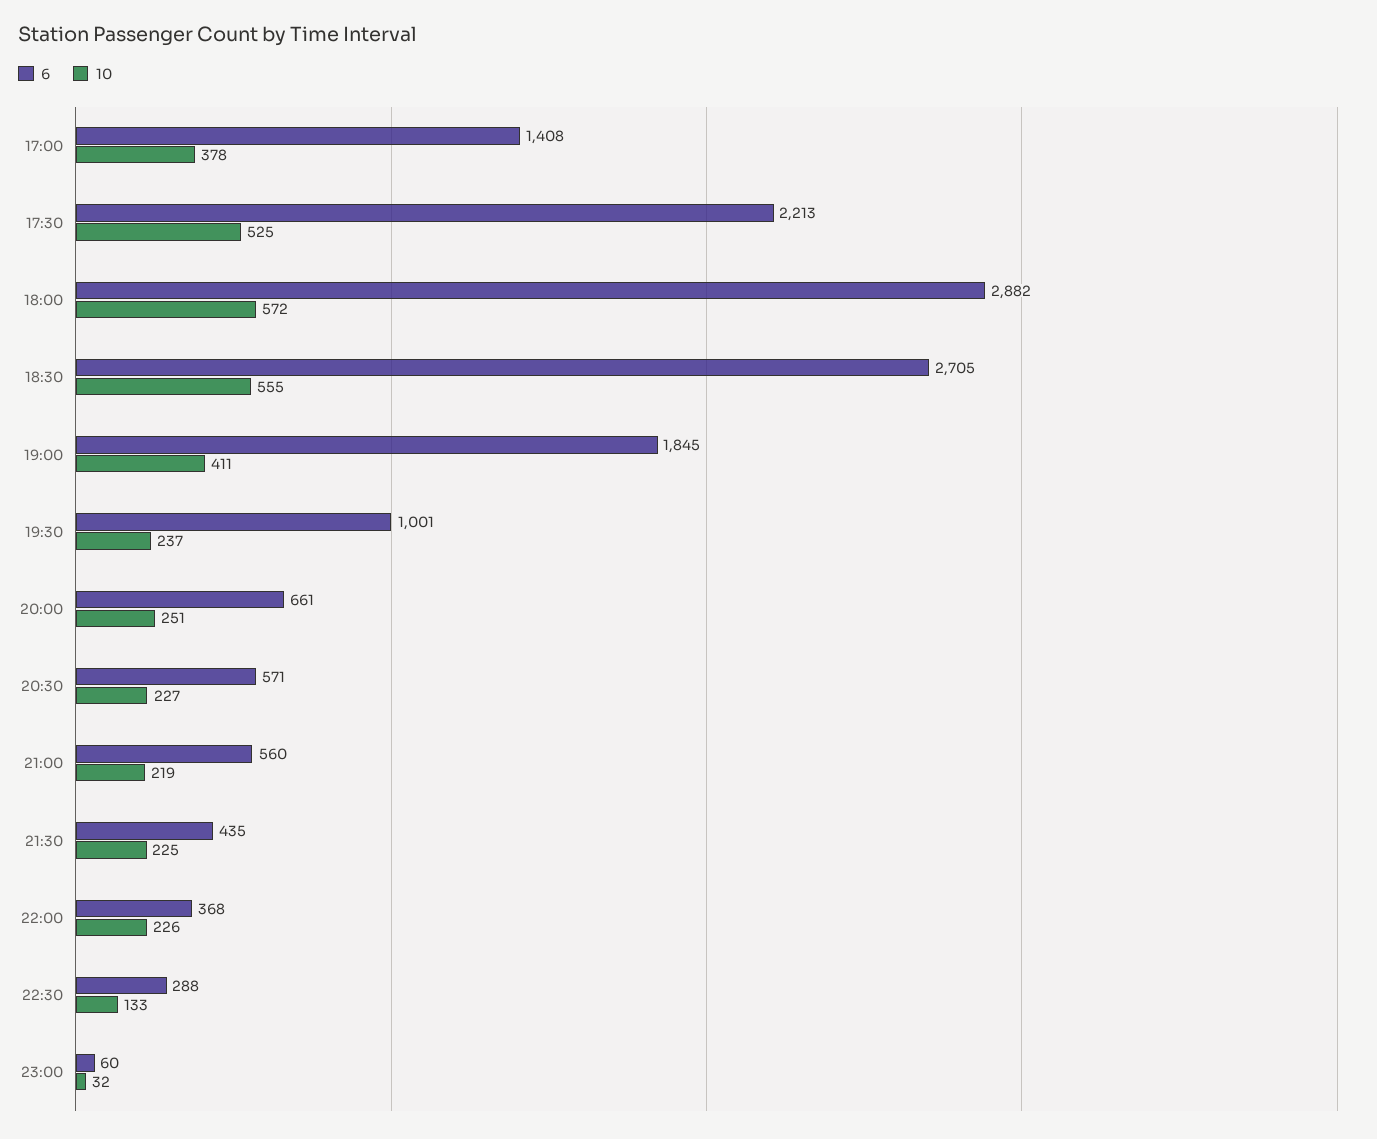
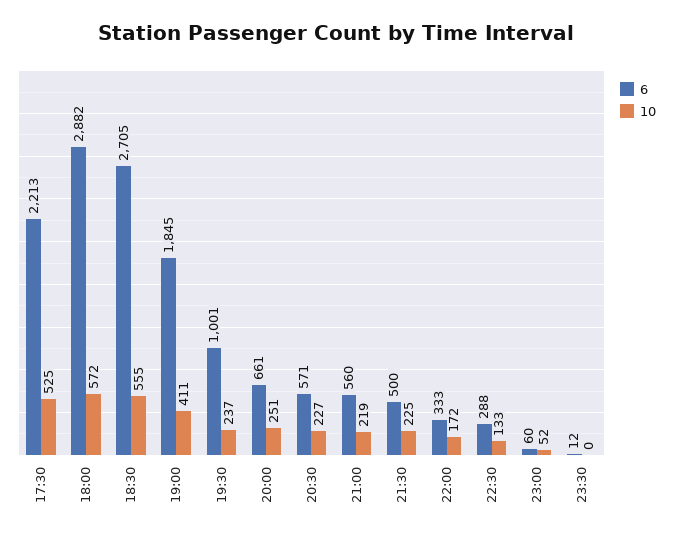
6, 17:00: 1408 -> none
10, 17:00: 378 -> none
6, 21:30: 435 -> 500
6, 22:00: 368 -> 333
10, 22:00: 226 -> 172
10, 23:00: 32 -> 52
6, 23:30: none -> 12
10, 23:30: none -> 0

